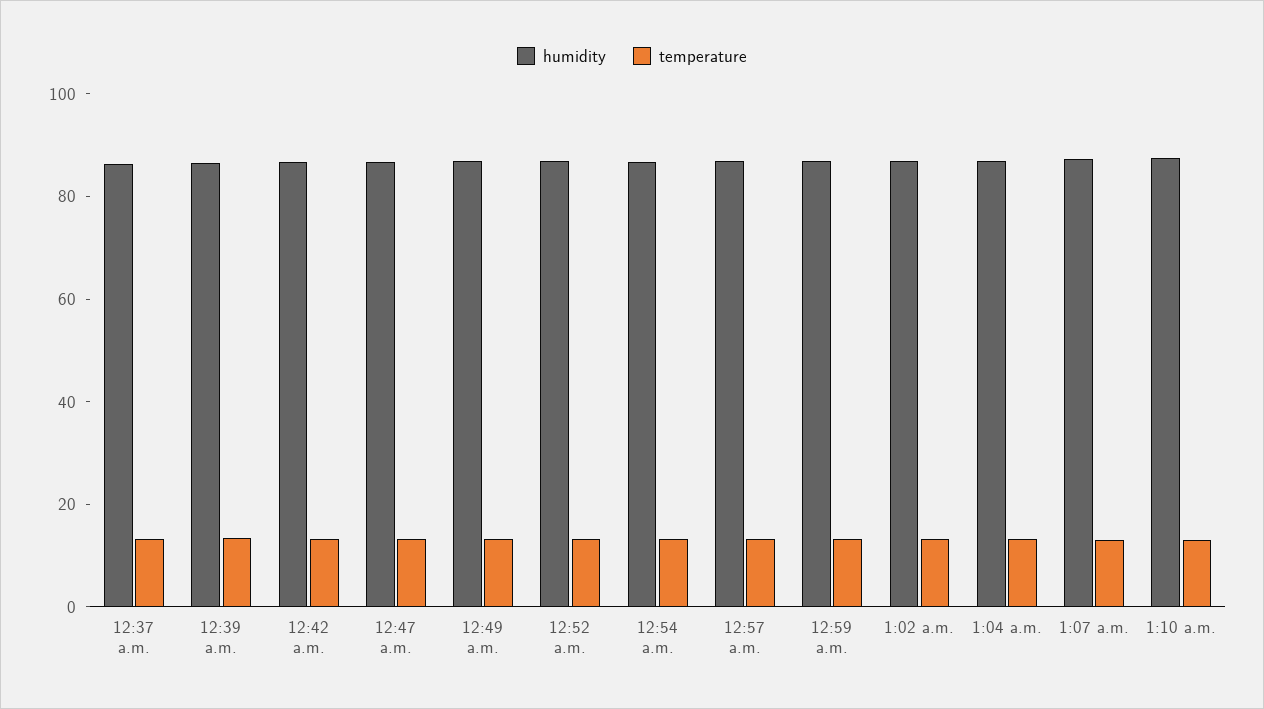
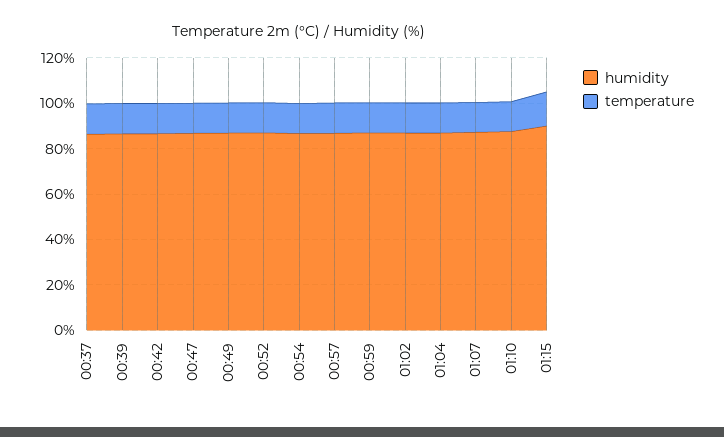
humidity, 01:15: none -> 90
temperature, 01:15: none -> 15

